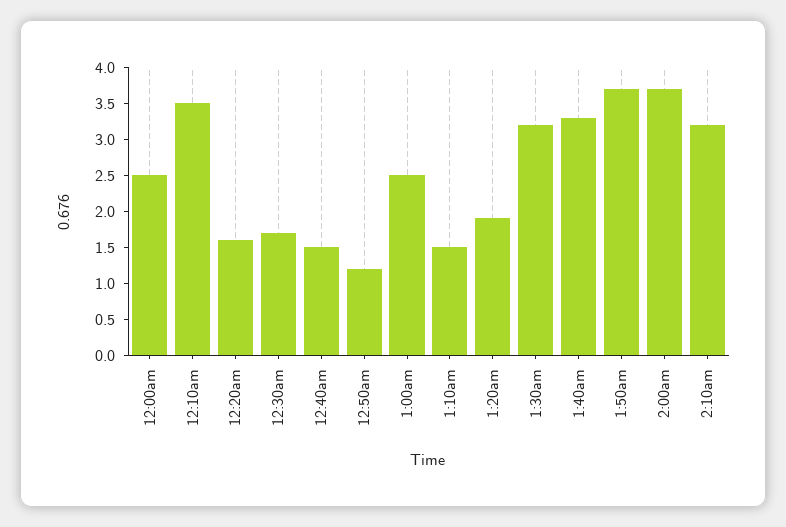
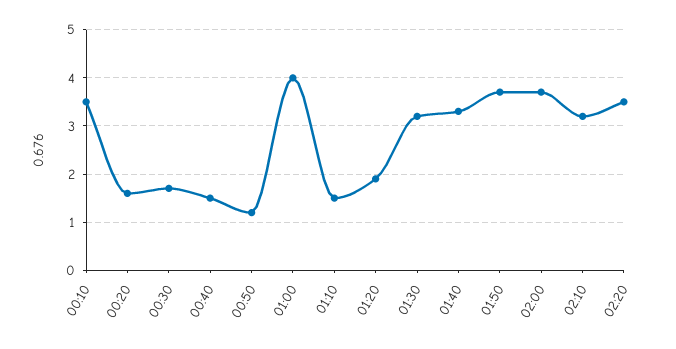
12:00am: 2.5 -> none
1:00am: 2.5 -> 4
02:20: none -> 3.5

